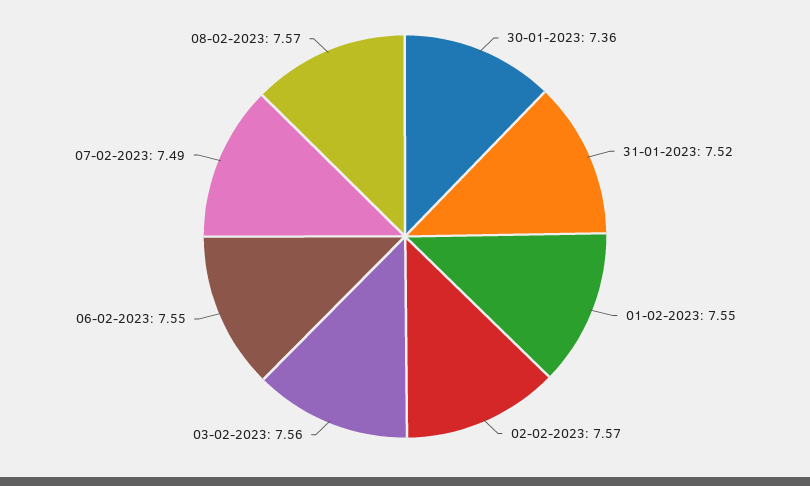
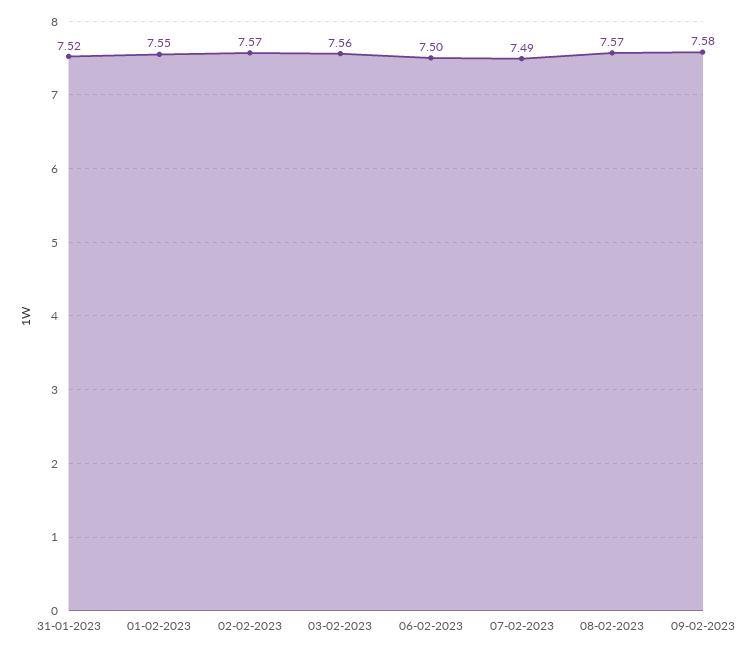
30-01-2023: 7.36 -> none
06-02-2023: 7.55 -> 7.5
09-02-2023: none -> 7.58

